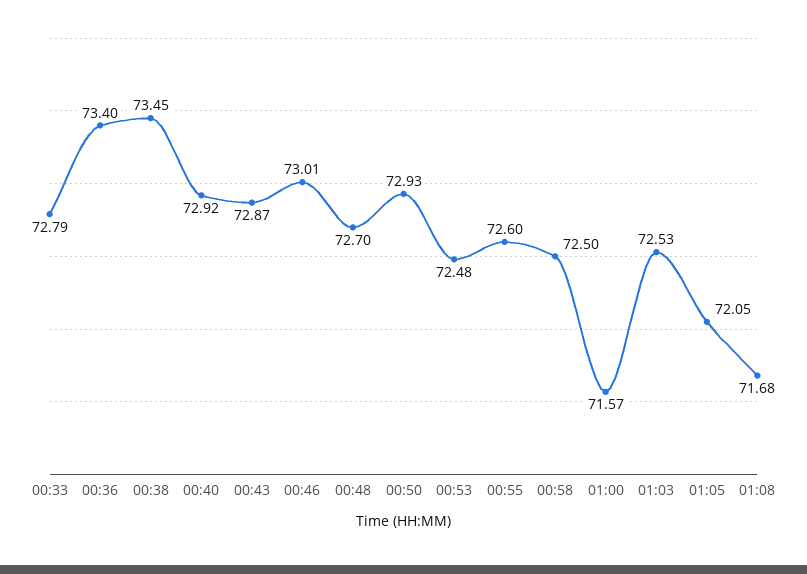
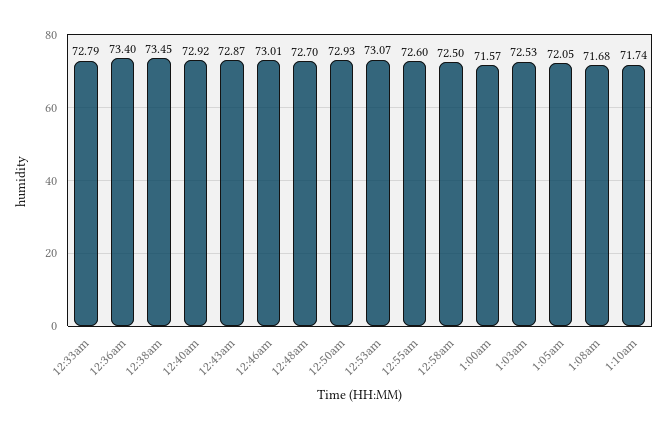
00:53: 72.48 -> 73.07
1:10am: none -> 71.74

